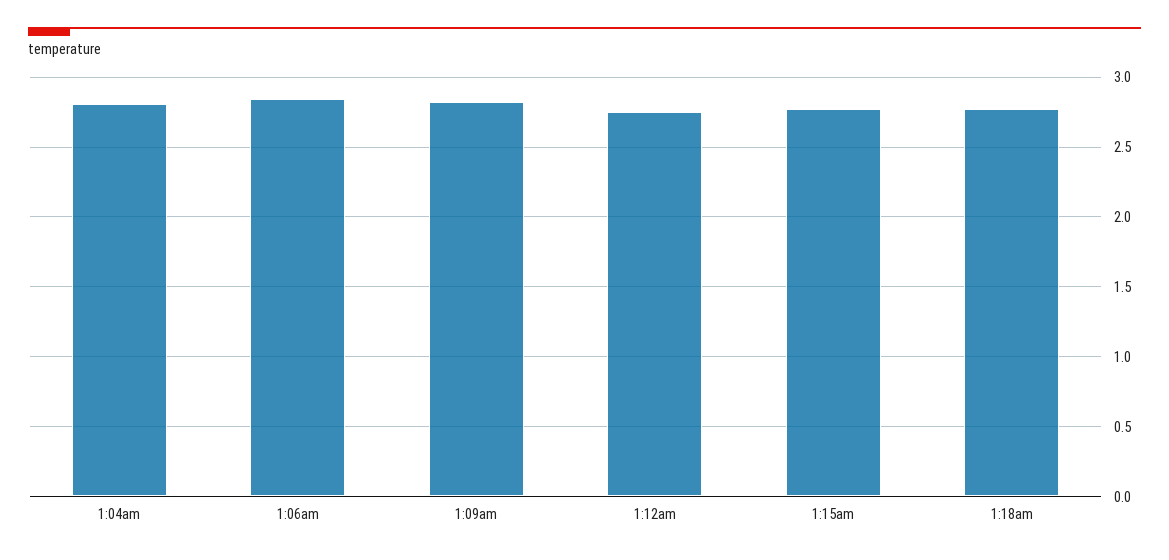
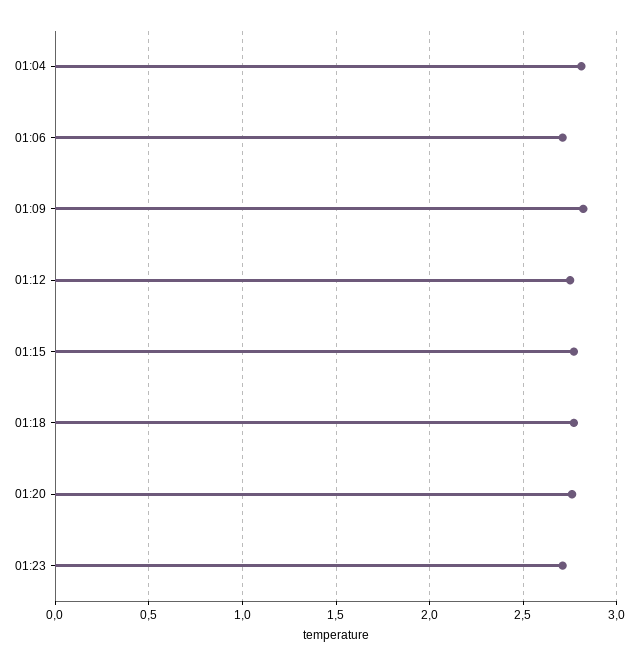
1:06am: 2.85 -> 2.7
01:20: none -> 2.75
01:23: none -> 2.7

